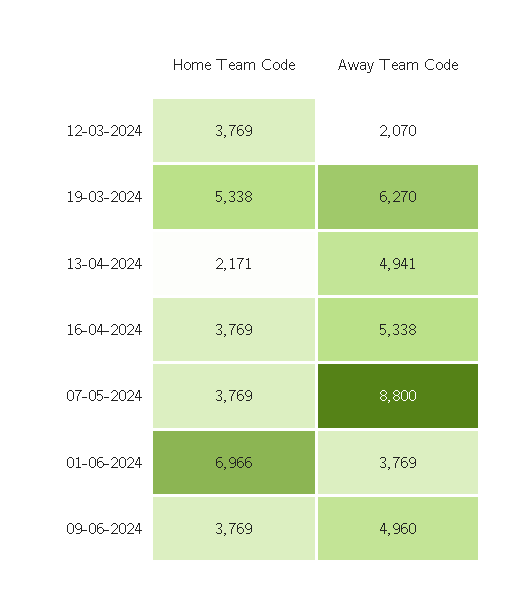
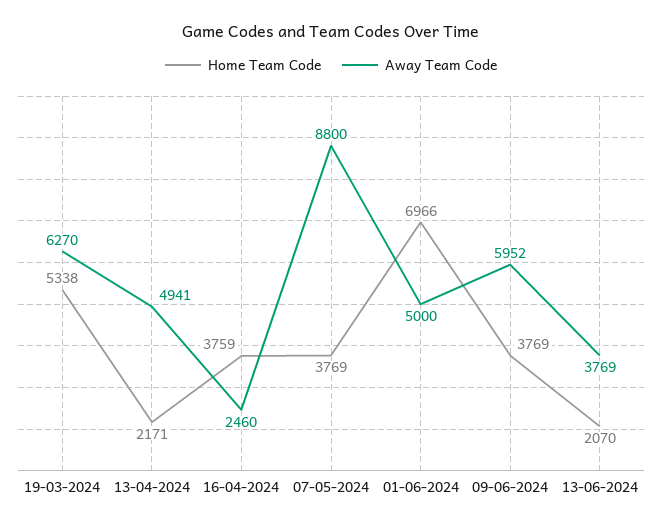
Home Team Code, 12-03-2024: 3769 -> none
Away Team Code, 12-03-2024: 2070 -> none
Home Team Code, 16-04-2024: 3769 -> 3759
Away Team Code, 16-04-2024: 5338 -> 2460
Away Team Code, 01-06-2024: 3769 -> 5000
Away Team Code, 09-06-2024: 4960 -> 5952
Home Team Code, 13-06-2024: none -> 2070
Away Team Code, 13-06-2024: none -> 3769

